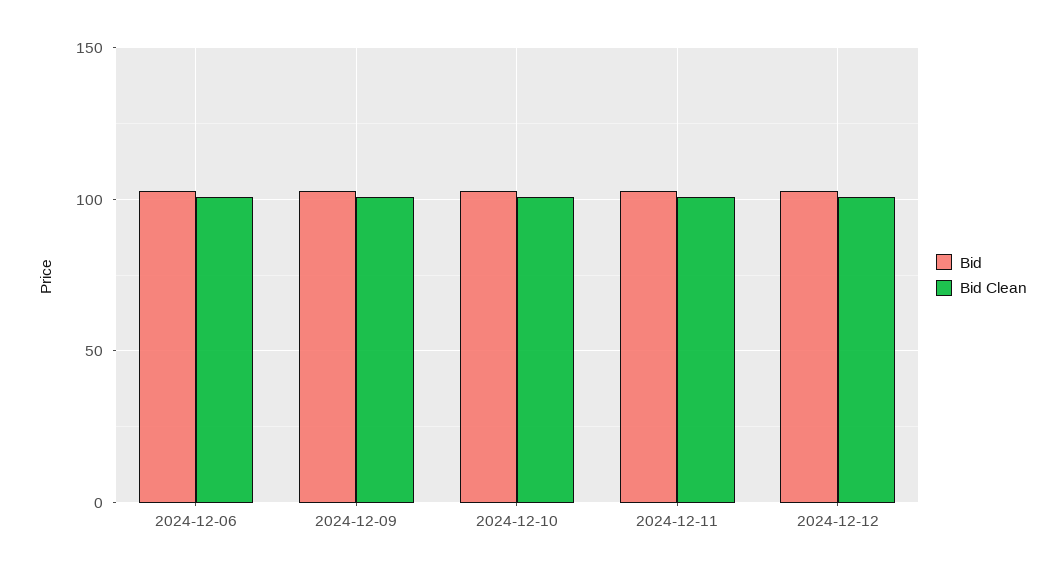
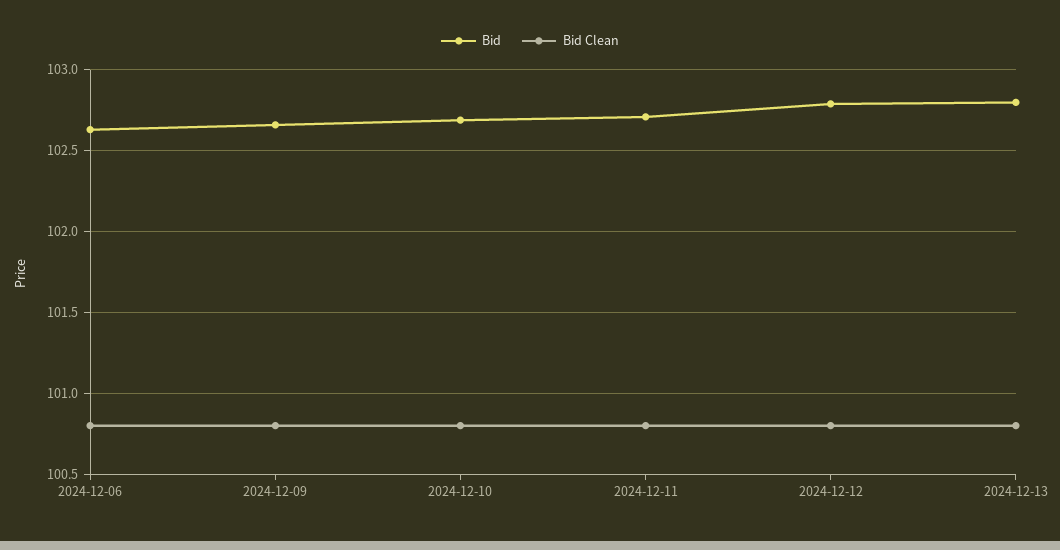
Bid, 2024-12-13: none -> 102.8
Bid Clean, 2024-12-13: none -> 100.8

